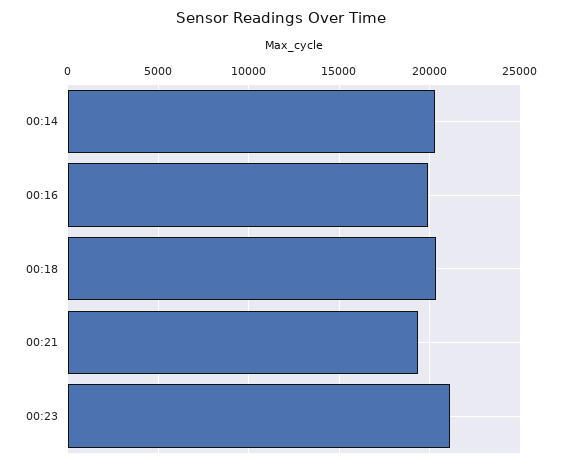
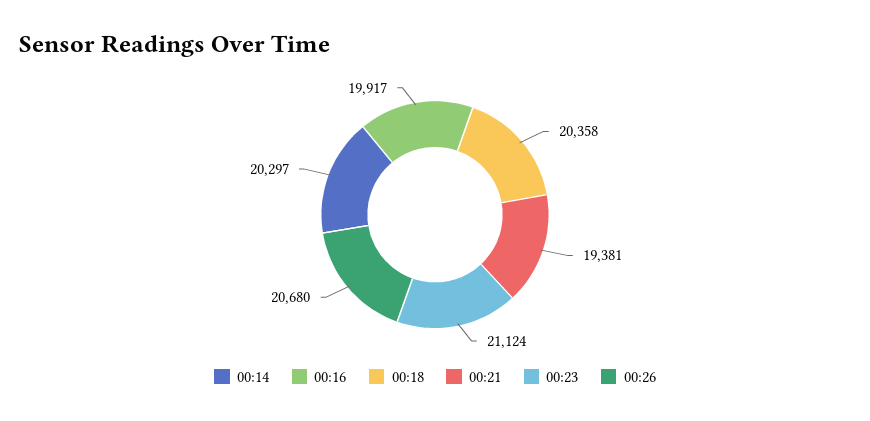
00:26: none -> 20680

